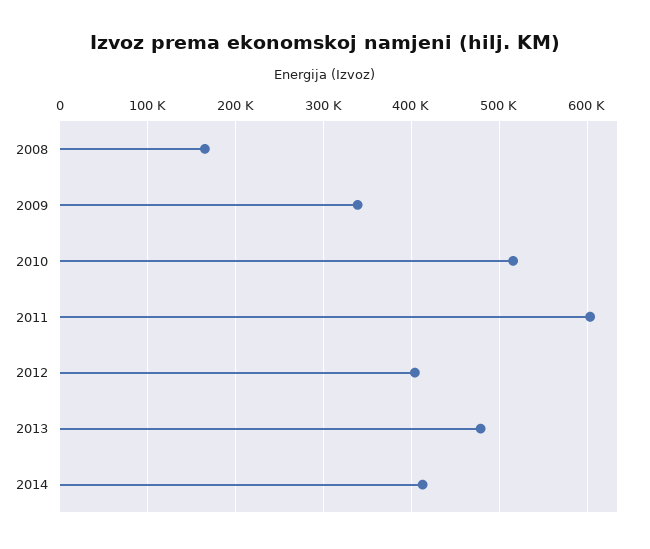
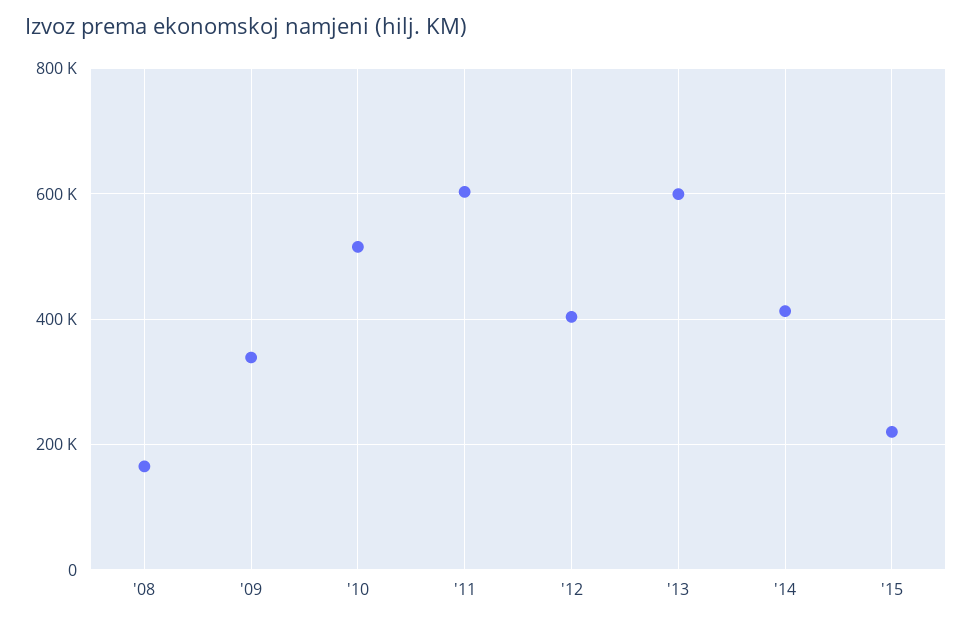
2013: 480000 -> 600000
'15: none -> 220000

